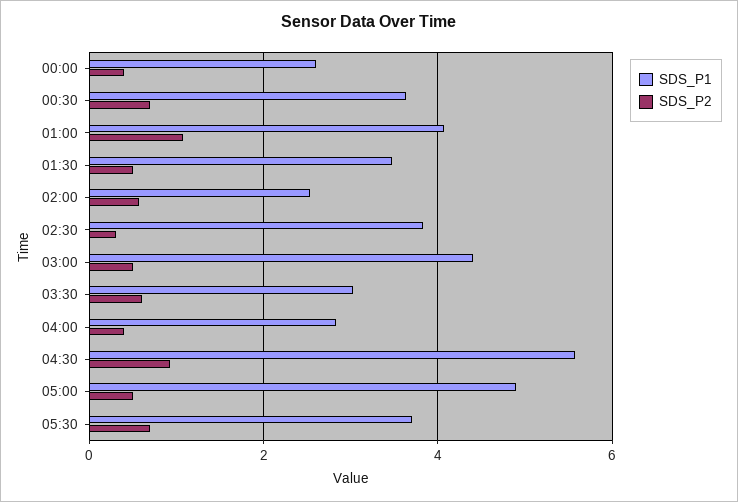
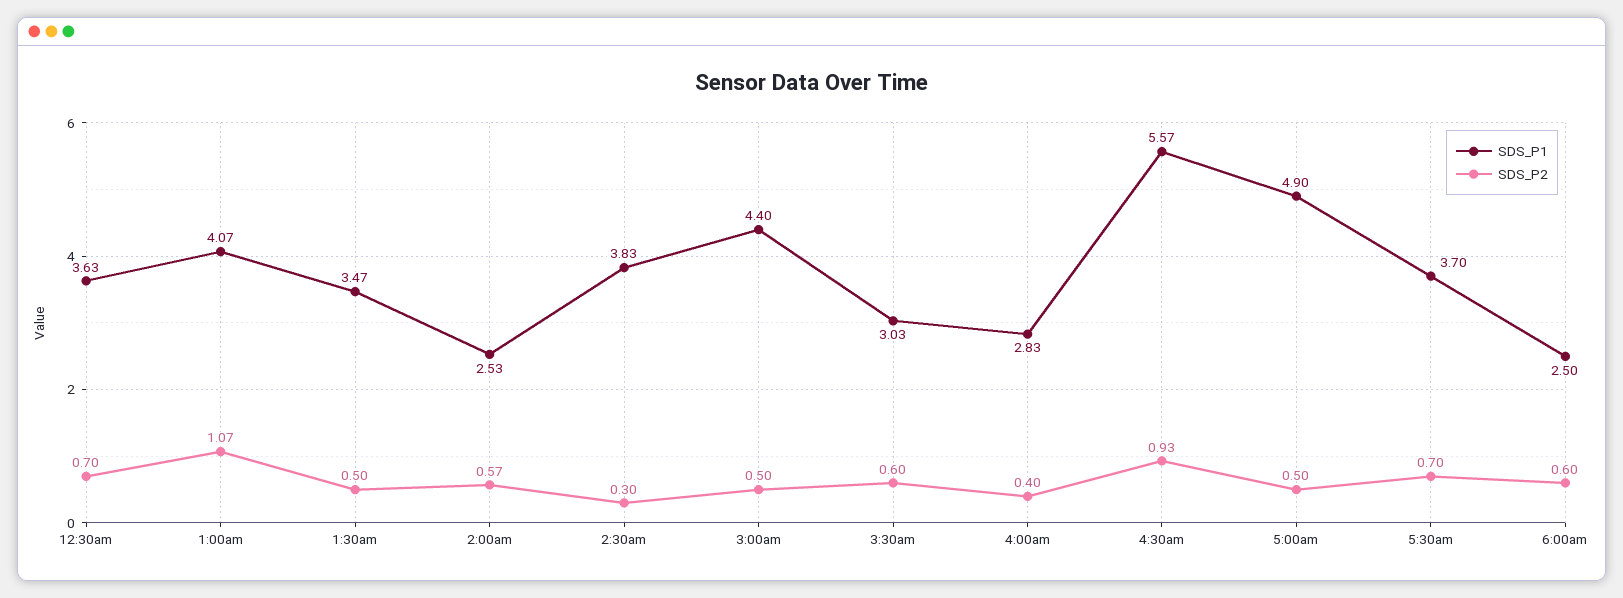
SDS_P1, 00:00: 2.6 -> none
SDS_P2, 00:00: 0.4 -> none
SDS_P1, 6:00am: none -> 2.5
SDS_P2, 6:00am: none -> 0.6

